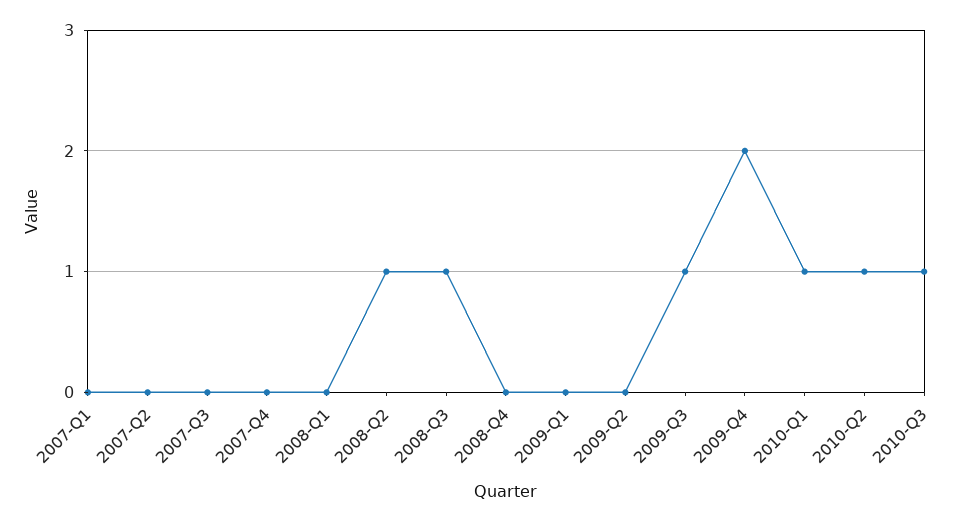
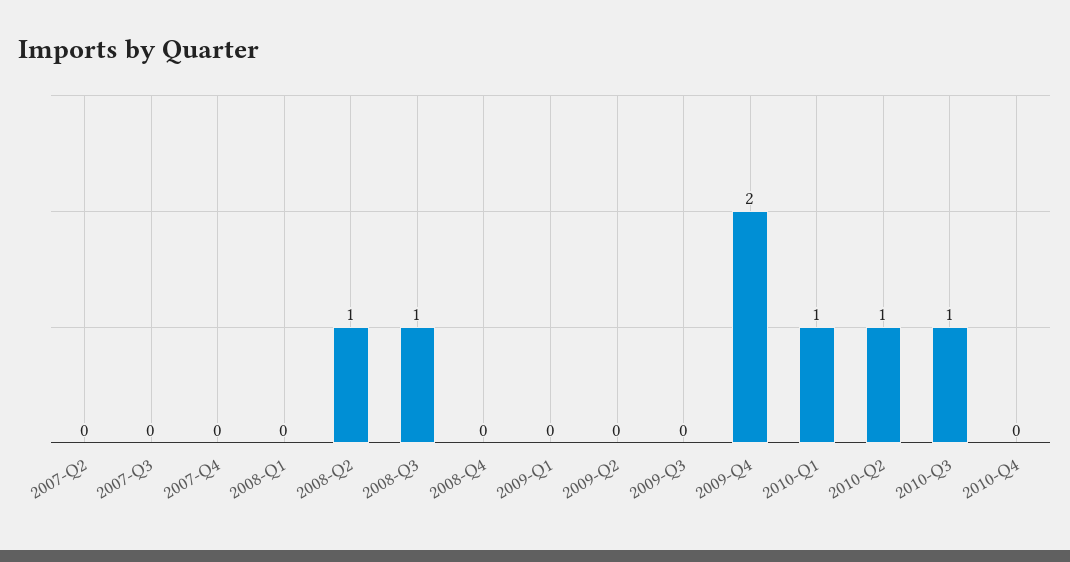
2007-Q1: 0 -> none
2009-Q3: 1 -> 0
2010-Q4: none -> 0

